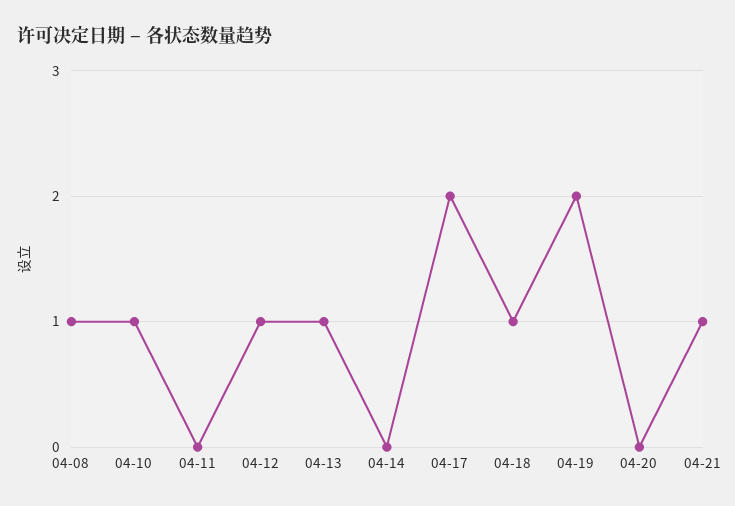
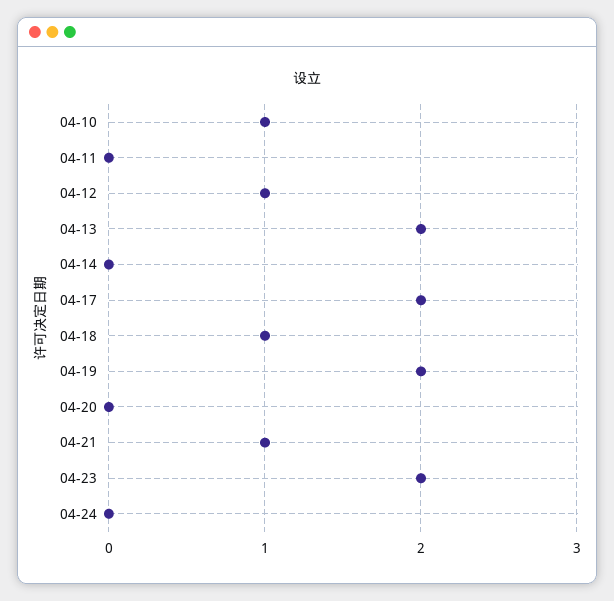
04-08: 1 -> none
04-13: 1 -> 2
04-23: none -> 2
04-24: none -> 0

